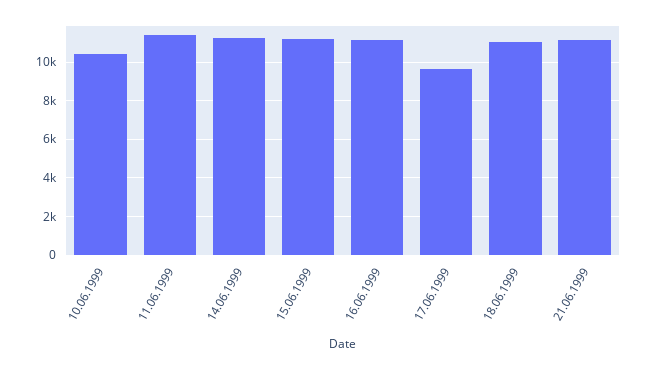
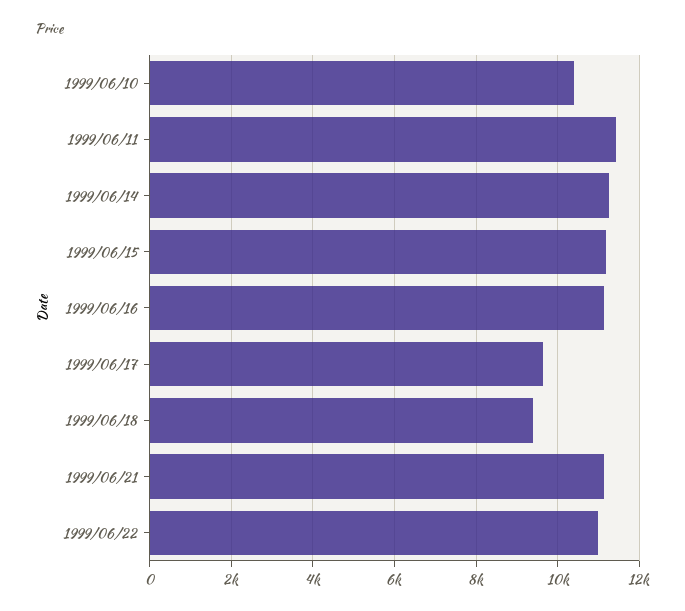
18.06.1999: 11000 -> 9400
1999/06/22: none -> 11000

